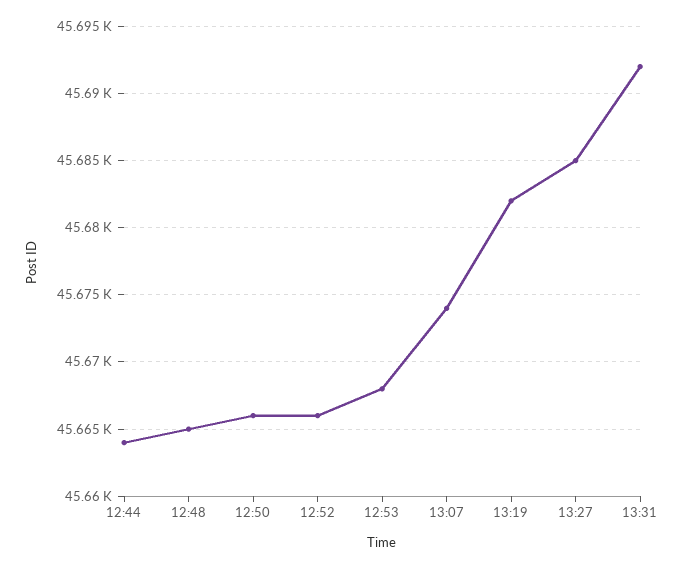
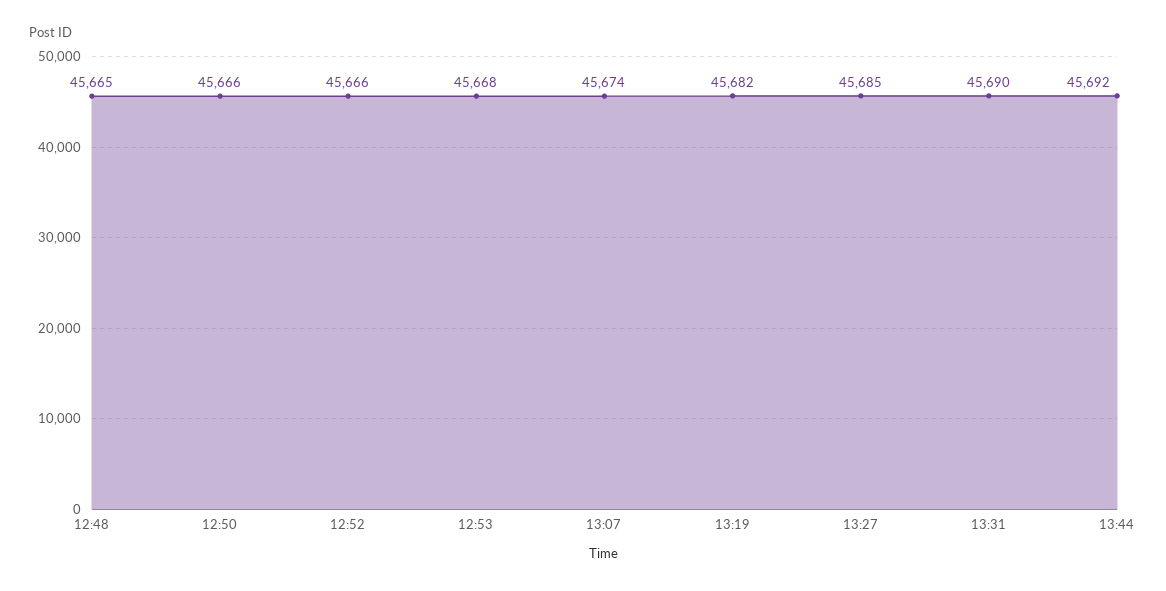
12:44: 45664 -> none
13:31: 45692 -> 45690
13:44: none -> 45692

